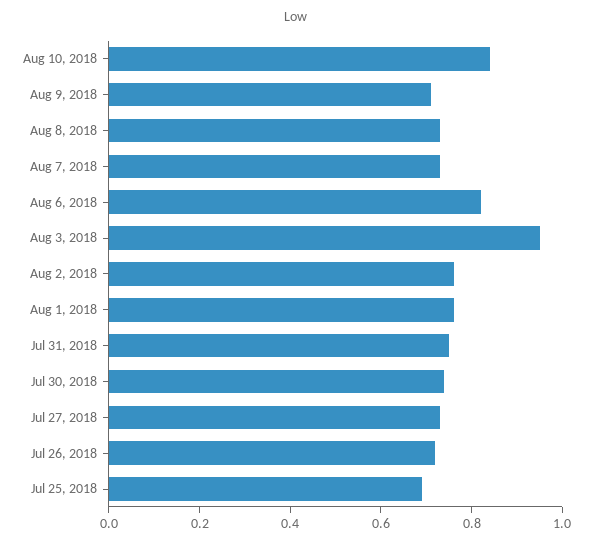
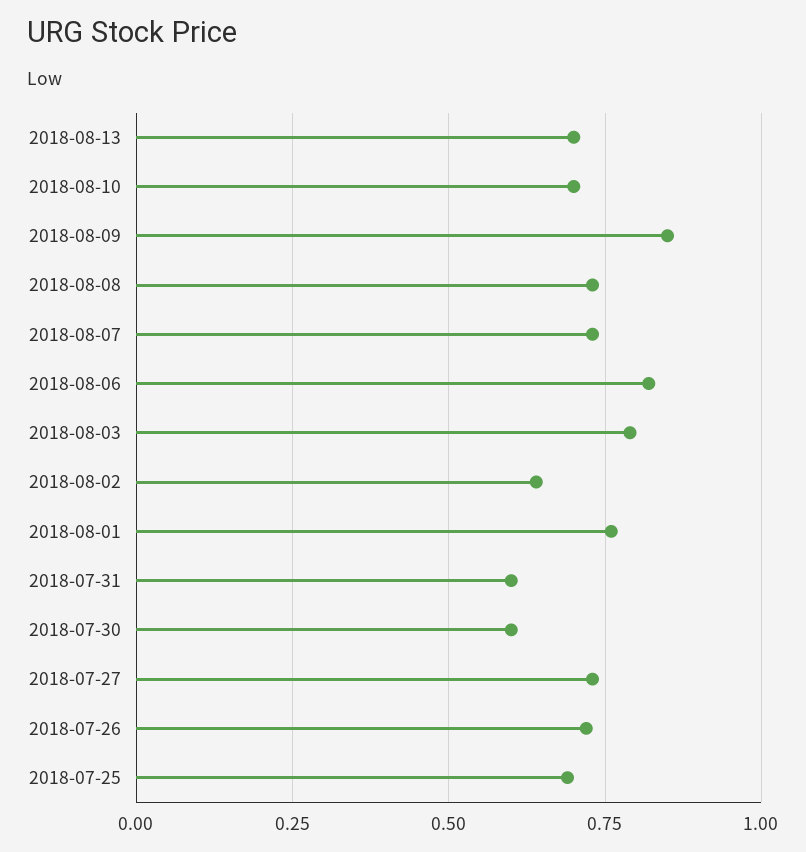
Aug 10, 2018: 0.85 -> 0.7
Aug 9, 2018: 0.7 -> 0.85
Aug 3, 2018: 0.95 -> 0.8
Aug 2, 2018: 0.75 -> 0.65
Jul 31, 2018: 0.75 -> 0.6
Jul 30, 2018: 0.75 -> 0.6
2018-08-13: none -> 0.7

